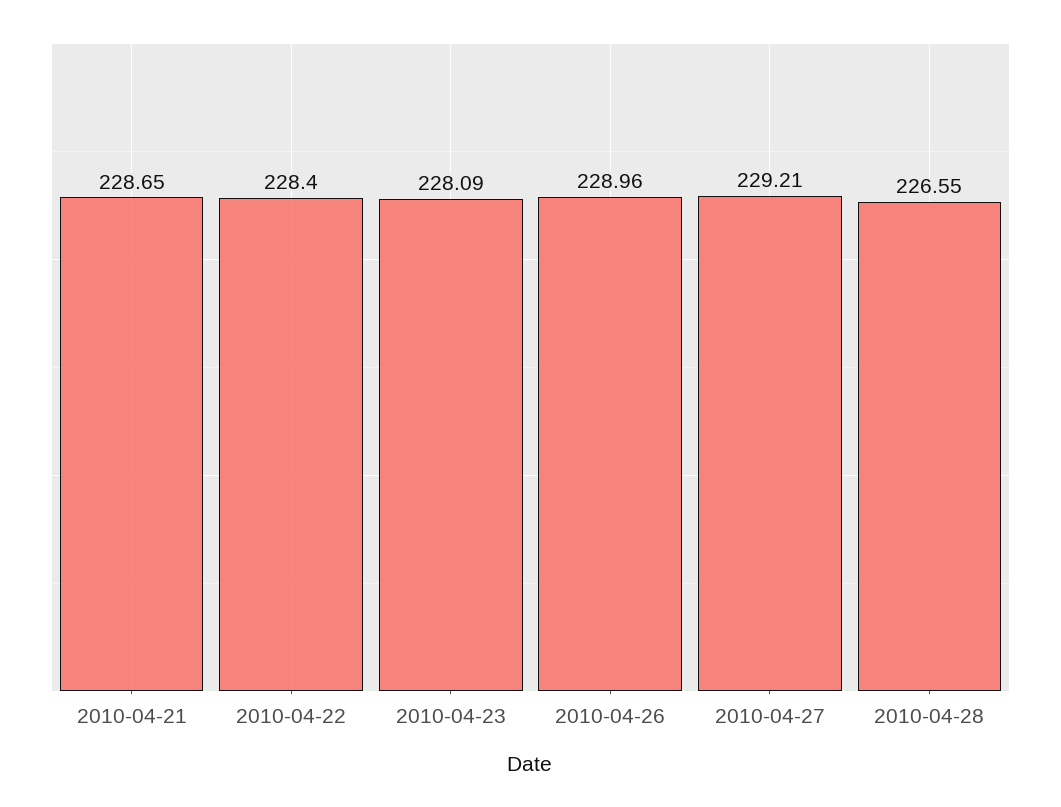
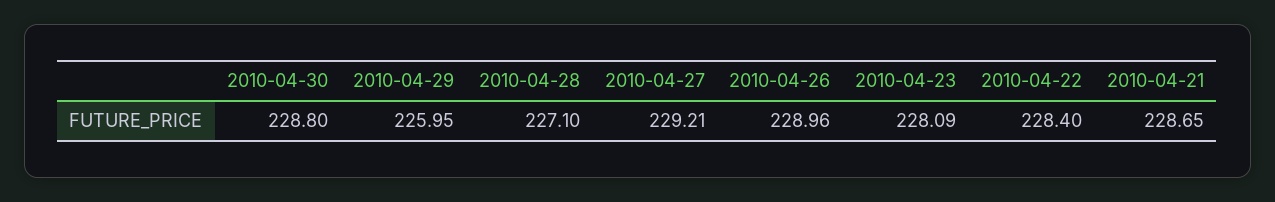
2010-04-28: 226.55 -> 227.1
2010-04-30: none -> 228.8
2010-04-29: none -> 225.95

